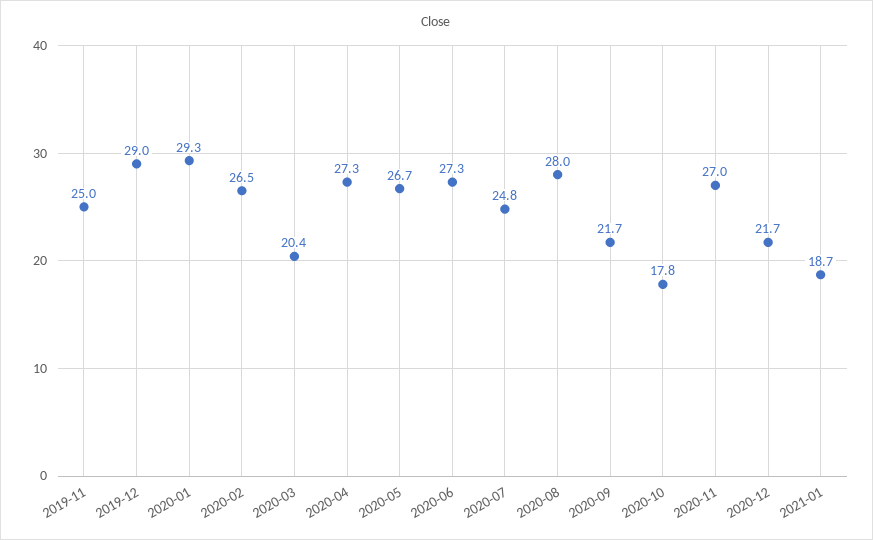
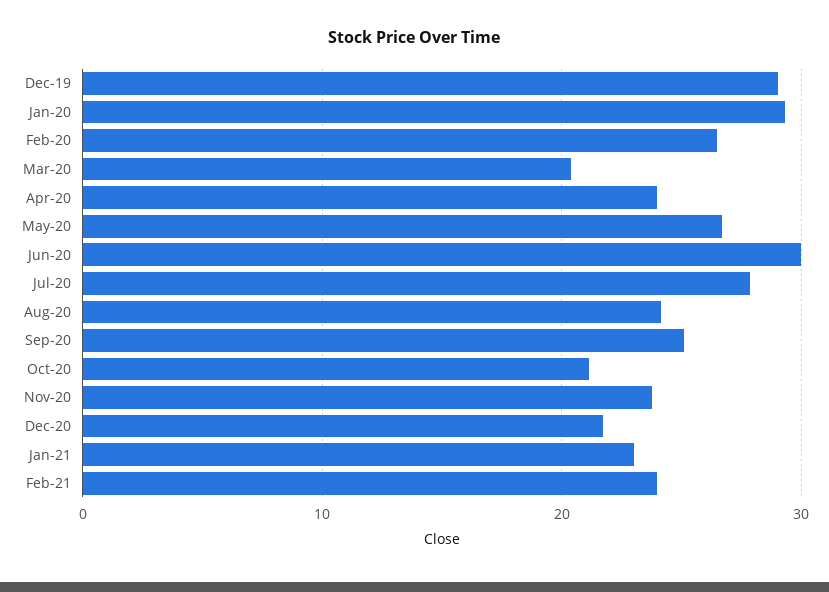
2019-11: 25 -> none
2020-04: 27.3 -> 24
2020-06: 27.3 -> 30
2020-07: 24.8 -> 28
2020-08: 28 -> 24
2020-09: 21.7 -> 25
2020-10: 17.8 -> 21
2020-11: 27 -> 24
2021-01: 18.7 -> 23
Feb-21: none -> 24

